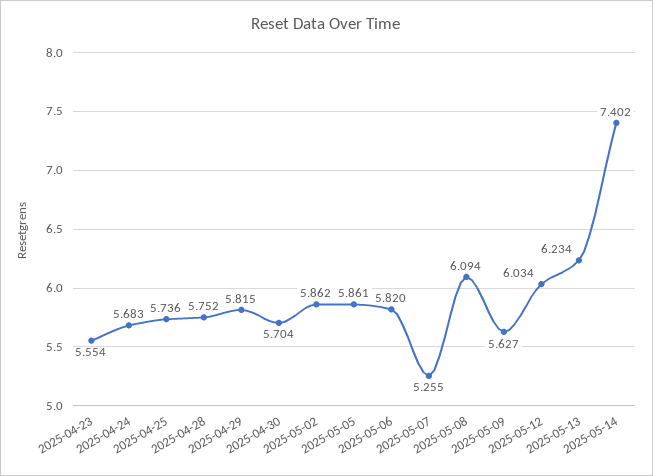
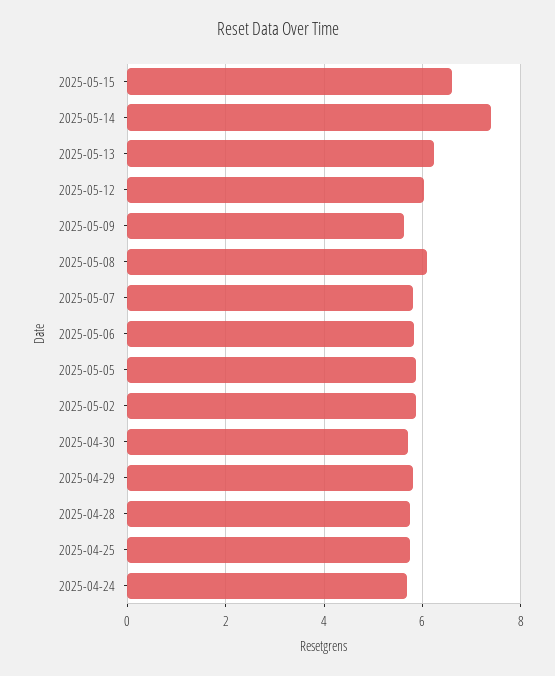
2025-04-23: 5.554 -> none
2025-05-07: 5.255 -> 5.8
2025-05-15: none -> 6.6

